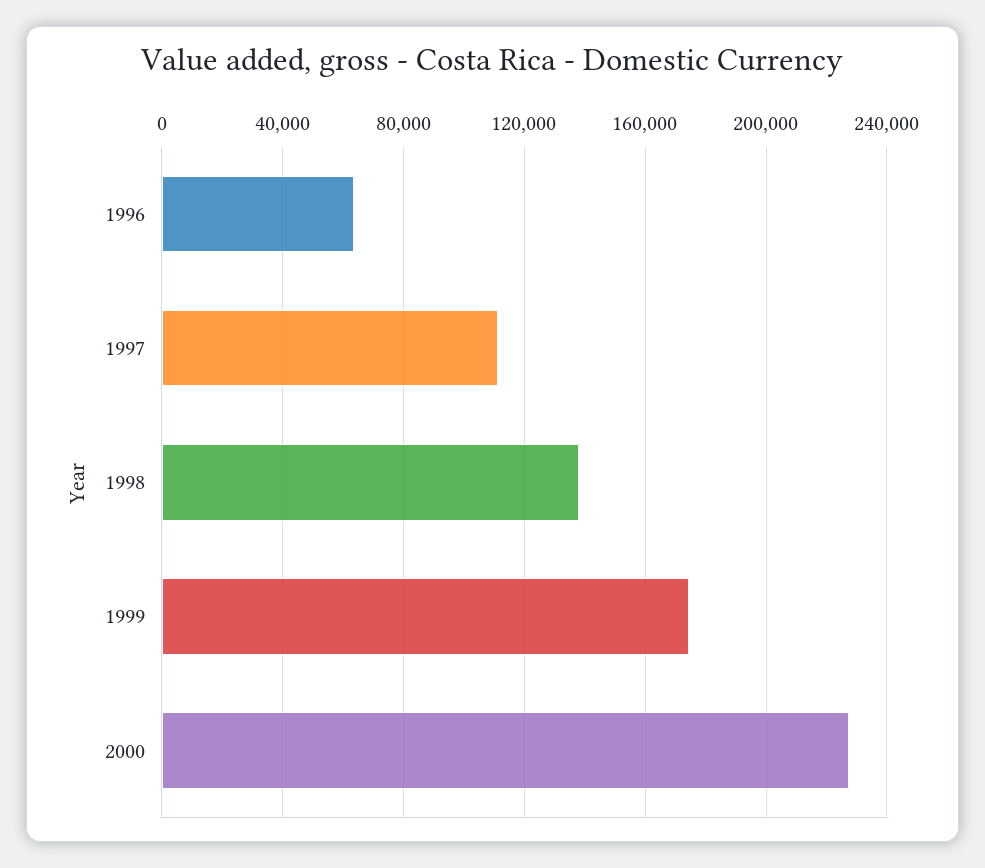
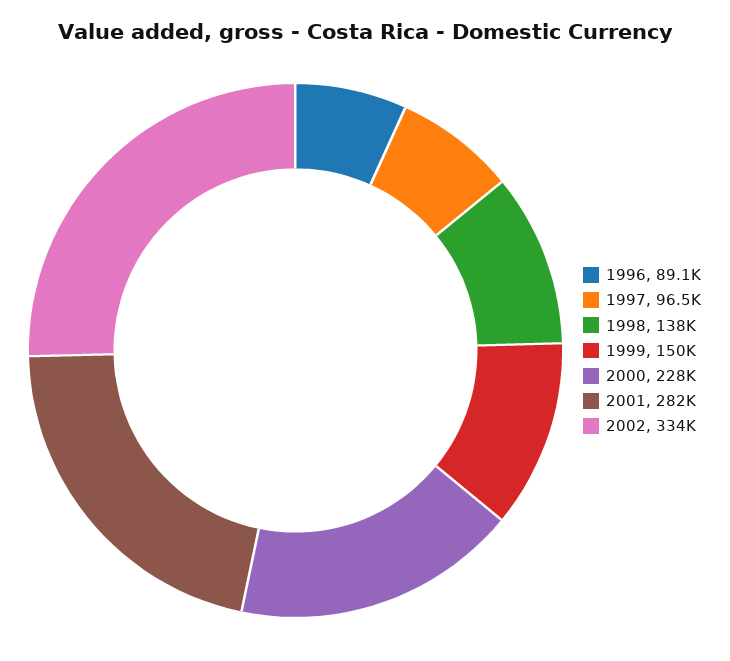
1996: 65000 -> 89100
1997: 110000 -> 96500
1999: 175000 -> 150000
2001: none -> 282000
2002: none -> 334000

